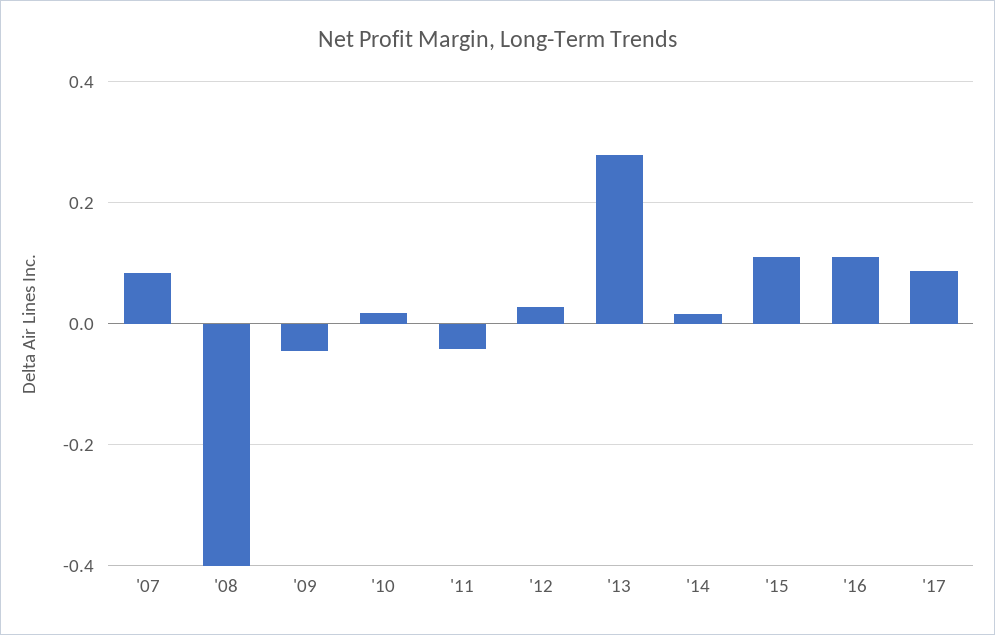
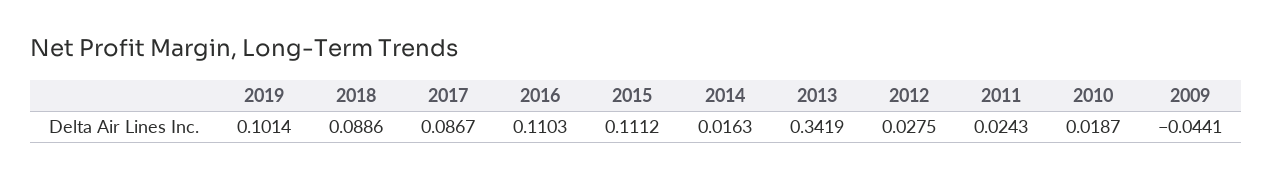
'07: 0.08 -> none
'08: -0.4 -> none
'11: -0.04 -> 0.0243
'13: 0.28 -> 0.3419
2019: none -> 0.1014
2018: none -> 0.0886

